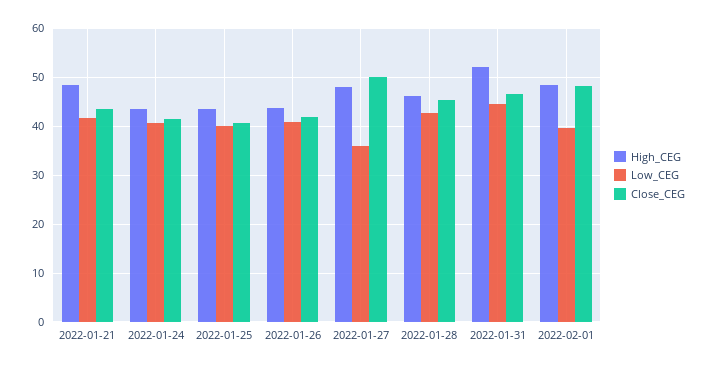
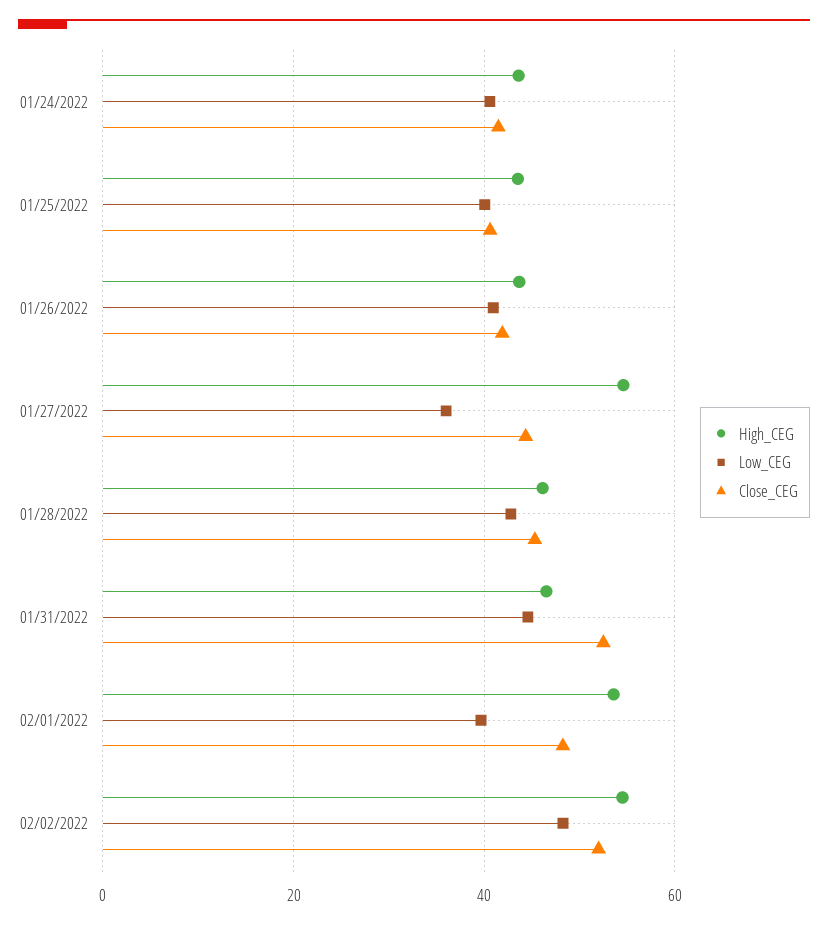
High_CEG, 2022-01-21: 48 -> none
Low_CEG, 2022-01-21: 42 -> none
Close_CEG, 2022-01-21: 44 -> none
High_CEG, 2022-01-27: 48 -> 54
Close_CEG, 2022-01-27: 50 -> 44
High_CEG, 2022-01-31: 52 -> 46
Close_CEG, 2022-01-31: 46 -> 52
High_CEG, 2022-02-01: 48 -> 54
High_CEG, 02/02/2022: none -> 54
Low_CEG, 02/02/2022: none -> 48
Close_CEG, 02/02/2022: none -> 52

